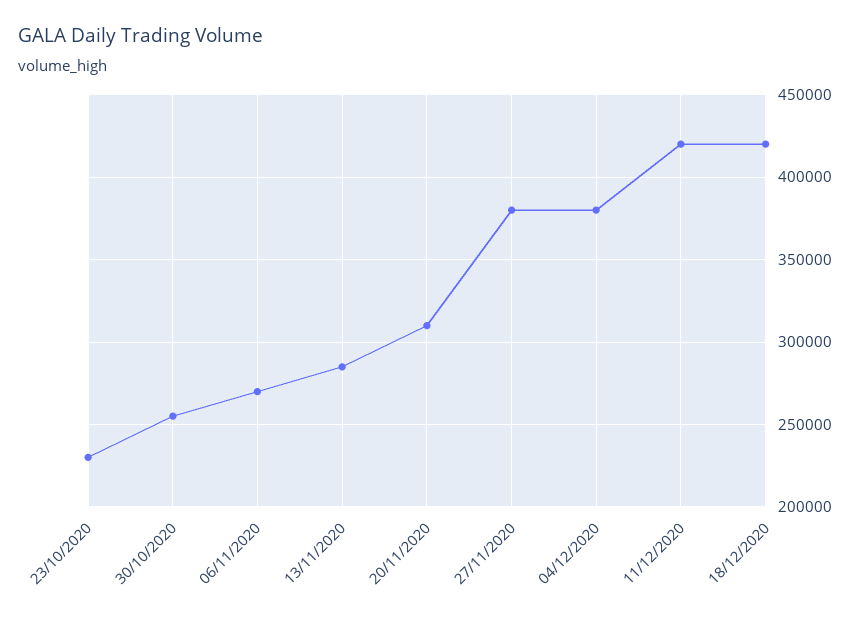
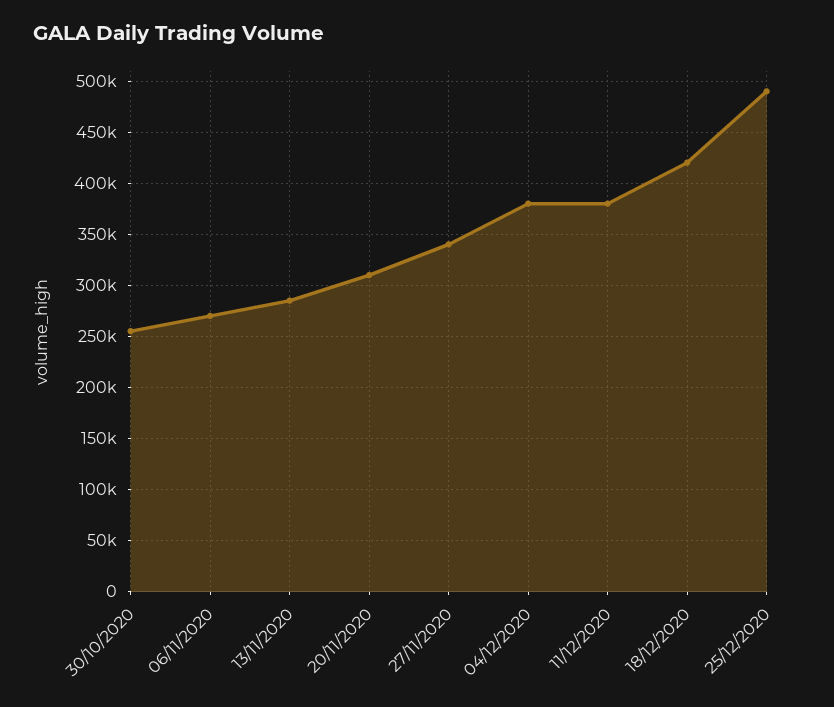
23/10/2020: 230000 -> none
27/11/2020: 380000 -> 340000
11/12/2020: 420000 -> 380000
25/12/2020: none -> 490000

